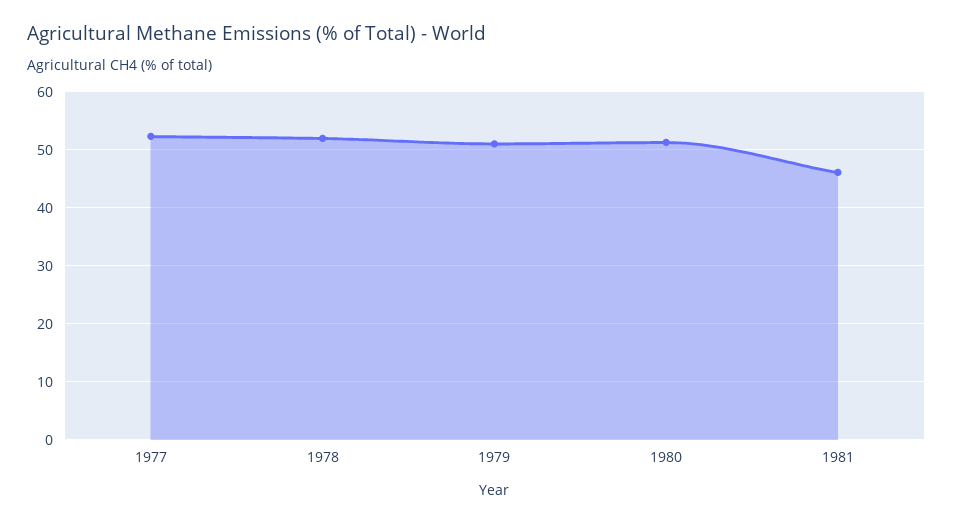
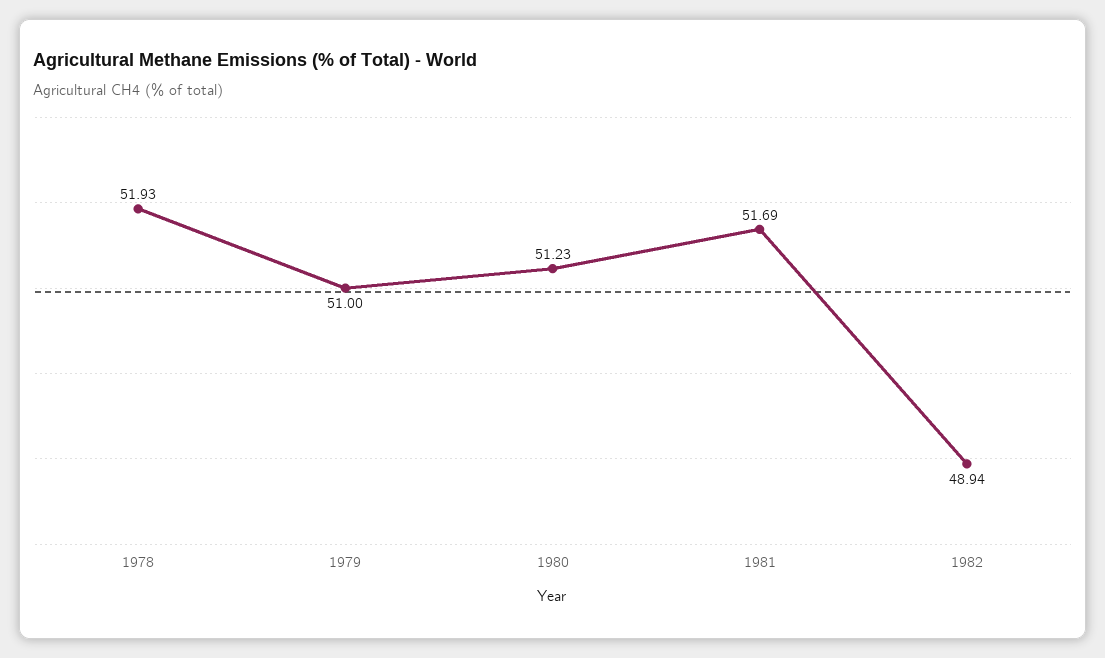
1977: 52 -> none
1981: 46 -> 51.69
1982: none -> 48.94

